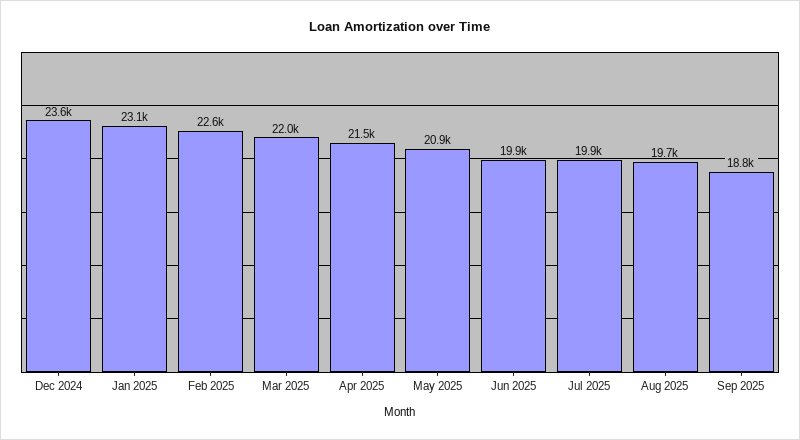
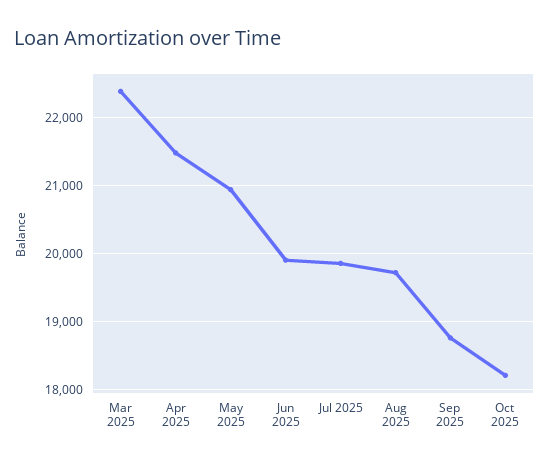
Dec 2024: 23600 -> none
Jan 2025: 23100 -> none
Feb 2025: 22600 -> none
Mar 2025: 22000 -> 22400
Oct 2025: none -> 18200

